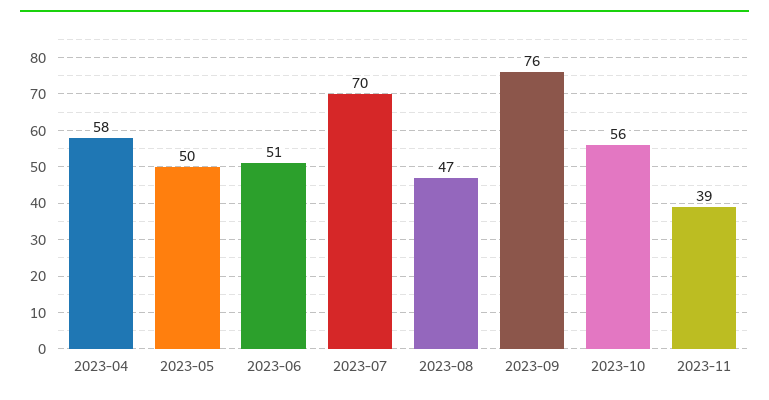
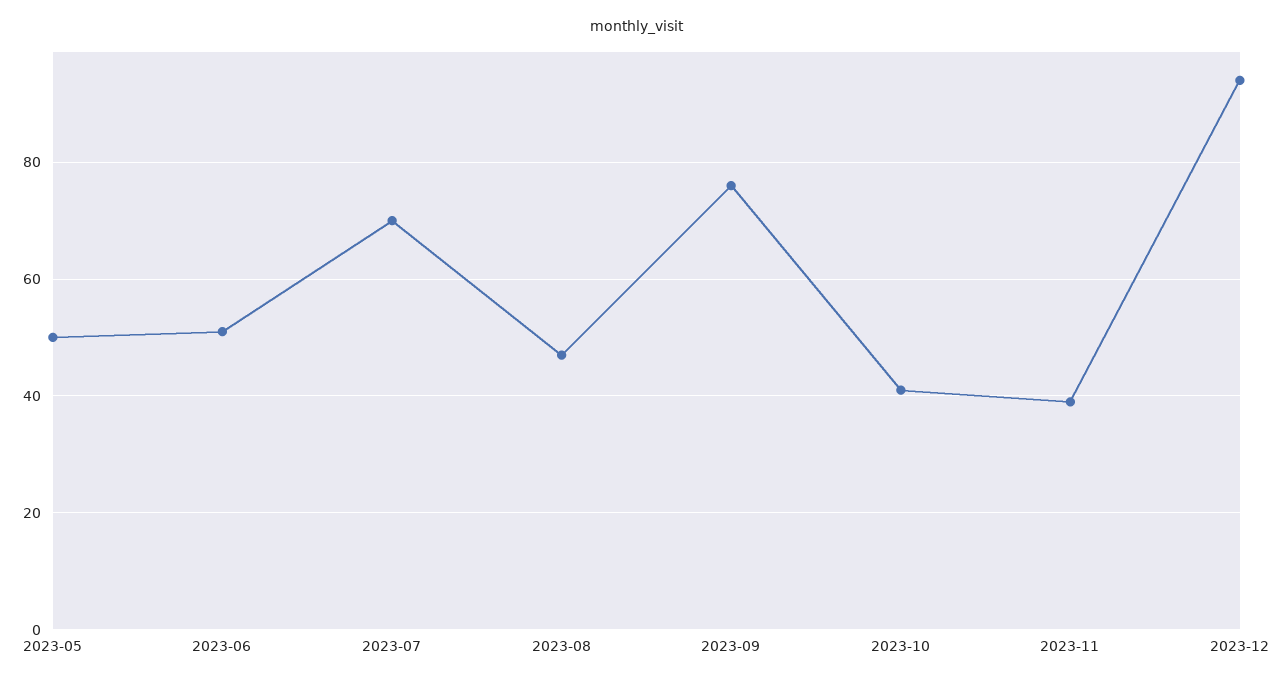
2023-04: 58 -> none
2023-10: 56 -> 40
2023-12: none -> 95

